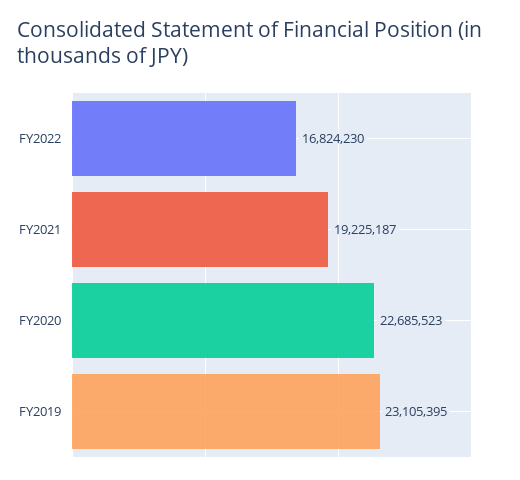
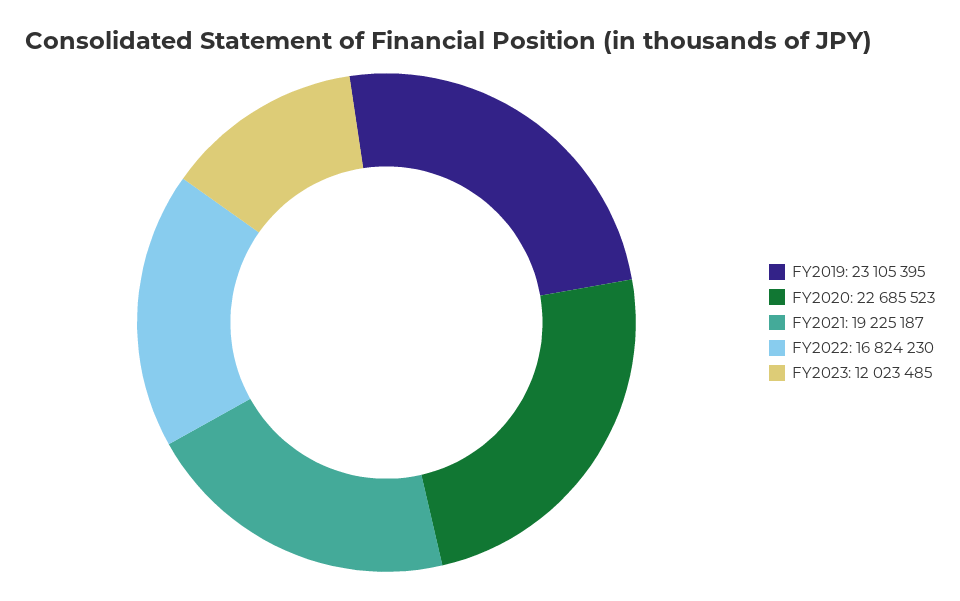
FY2023: none -> 12023485

